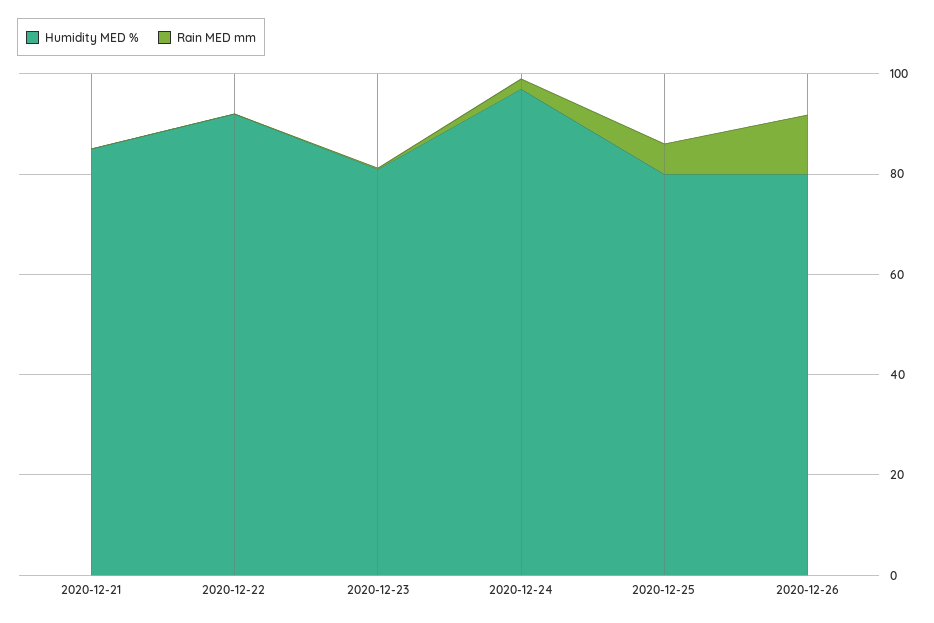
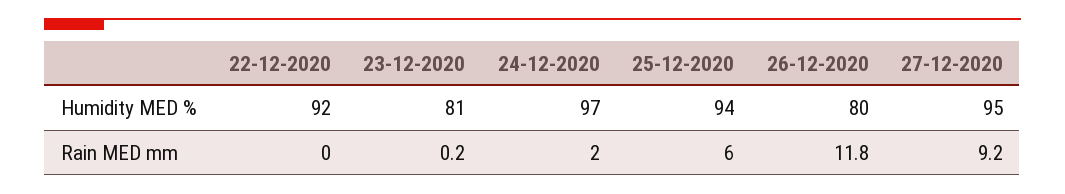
Humidity MED %, 2020-12-21: 85 -> none
Rain MED mm, 2020-12-21: 0 -> none
Humidity MED %, 2020-12-25: 80 -> 94
Humidity MED %, 27-12-2020: none -> 95
Rain MED mm, 27-12-2020: none -> 9.2

